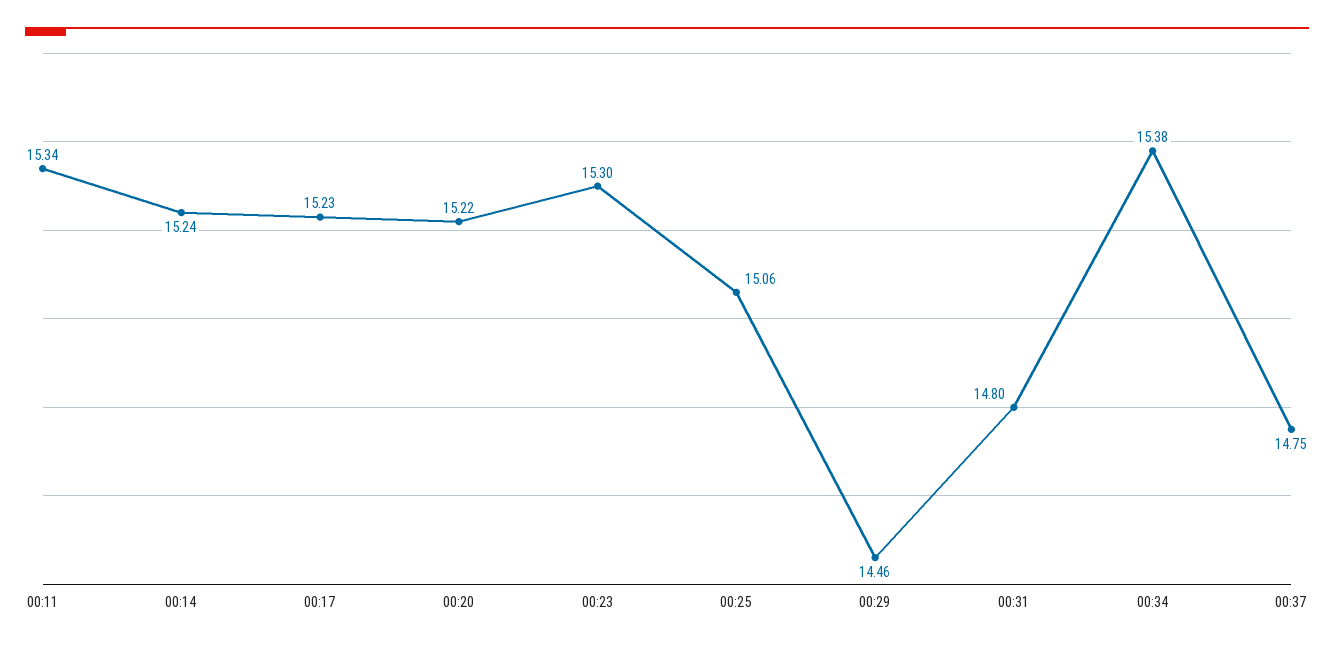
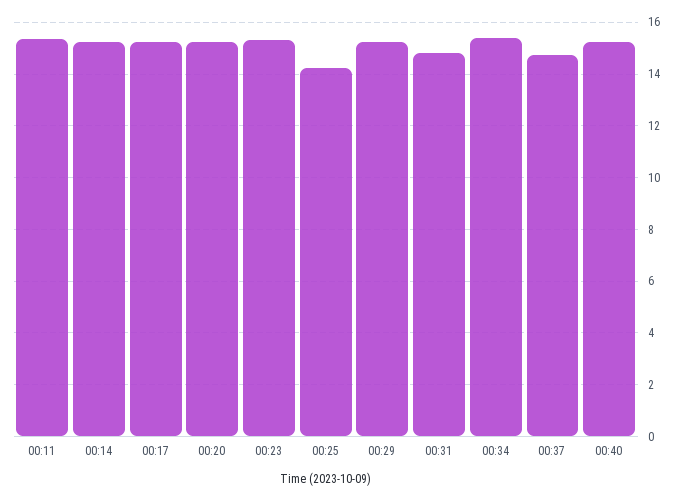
00:25: 15.06 -> 14.25
00:29: 14.46 -> 15.25
00:40: none -> 15.25

